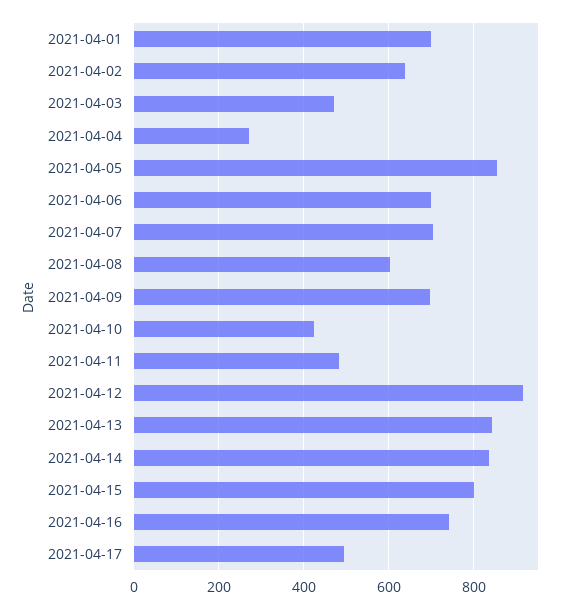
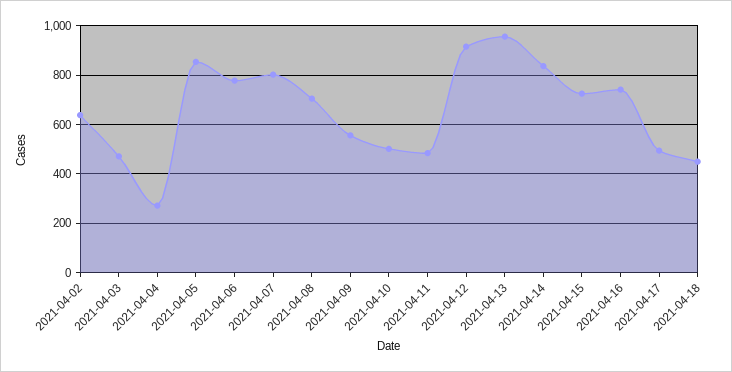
2021-04-01: 700 -> none
2021-04-06: 700 -> 775
2021-04-07: 700 -> 800
2021-04-08: 600 -> 700
2021-04-09: 700 -> 550
2021-04-10: 420 -> 500
2021-04-13: 840 -> 950
2021-04-15: 800 -> 725
2021-04-18: none -> 450

